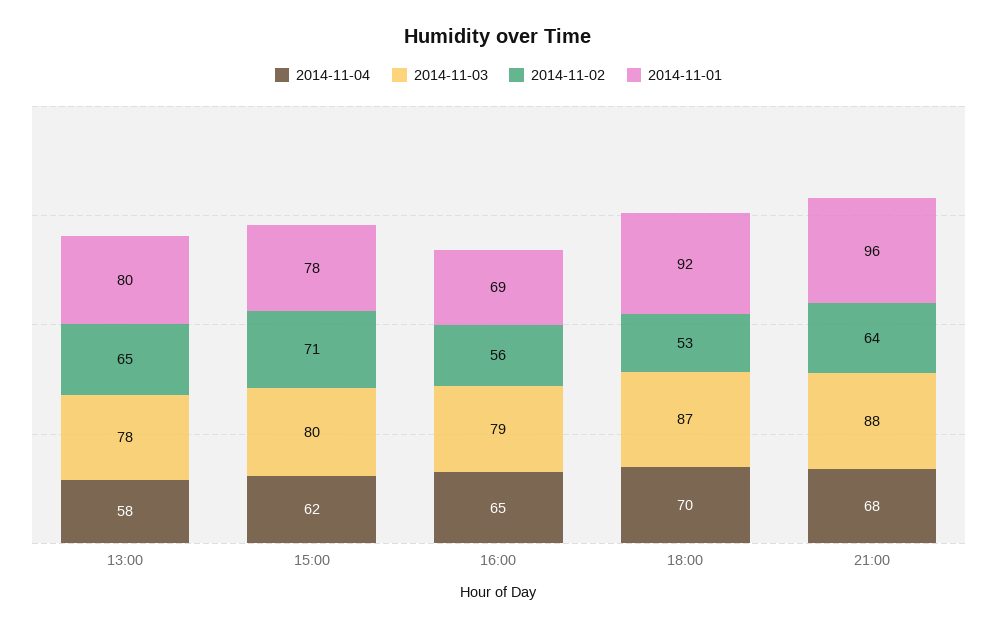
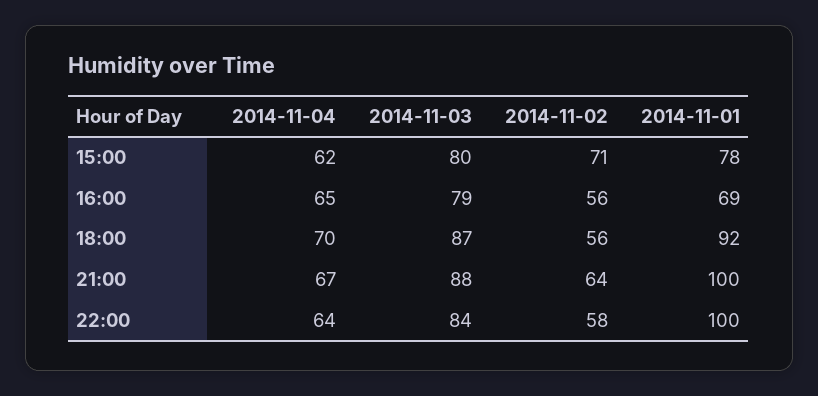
2014-11-04, 13:00: 58 -> none
2014-11-03, 13:00: 78 -> none
2014-11-02, 13:00: 65 -> none
2014-11-01, 13:00: 80 -> none
2014-11-02, 18:00: 53 -> 56
2014-11-04, 21:00: 68 -> 67
2014-11-01, 21:00: 96 -> 100
2014-11-04, 22:00: none -> 64
2014-11-03, 22:00: none -> 84
2014-11-02, 22:00: none -> 58
2014-11-01, 22:00: none -> 100

